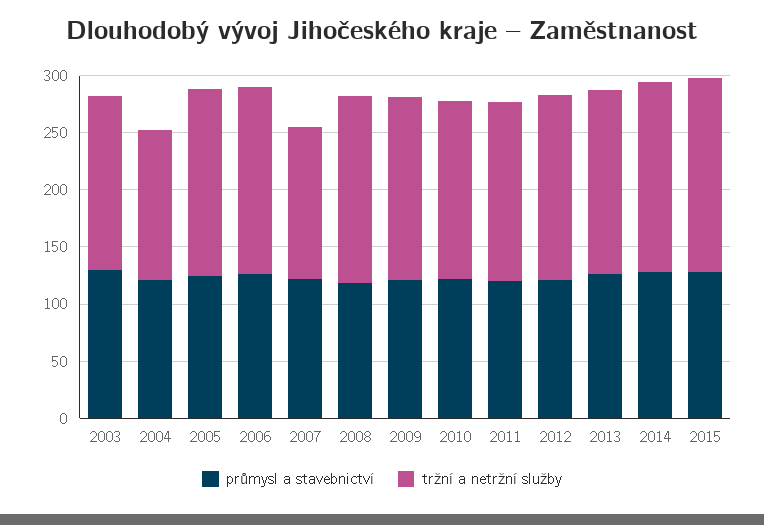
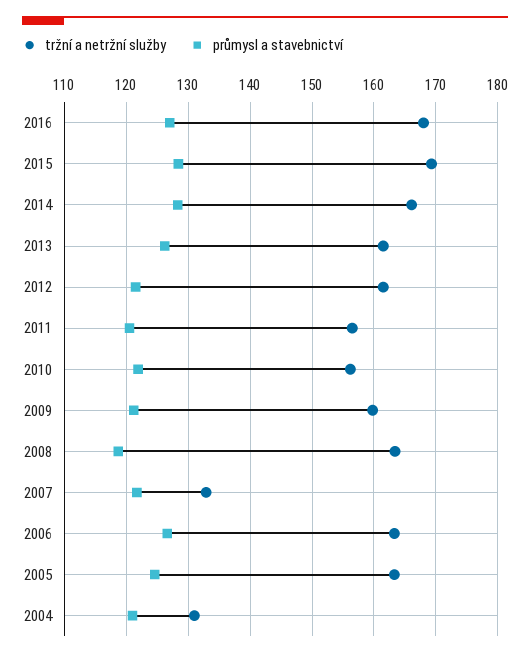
průmysl a stavebnictví, 2003: 130 -> none
tržní a netržní služby, 2003: 150 -> none
tržní a netržní služby, 2016: none -> 168
průmysl a stavebnictví, 2016: none -> 127

